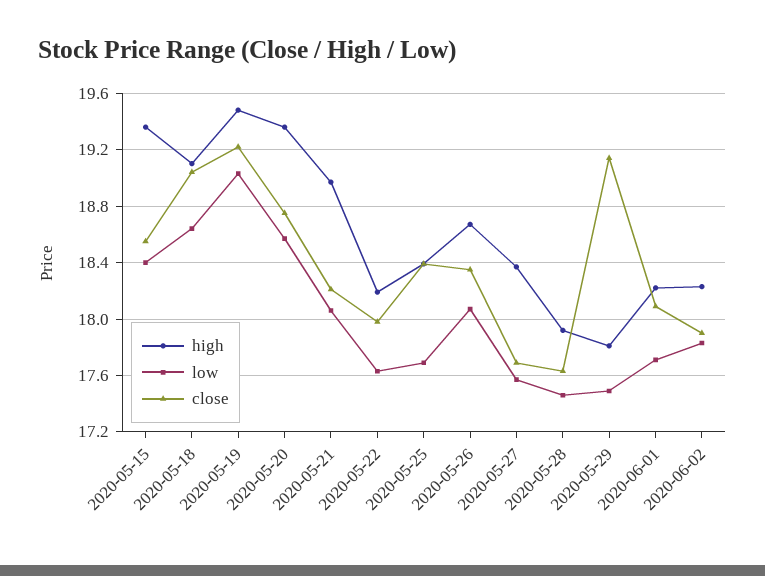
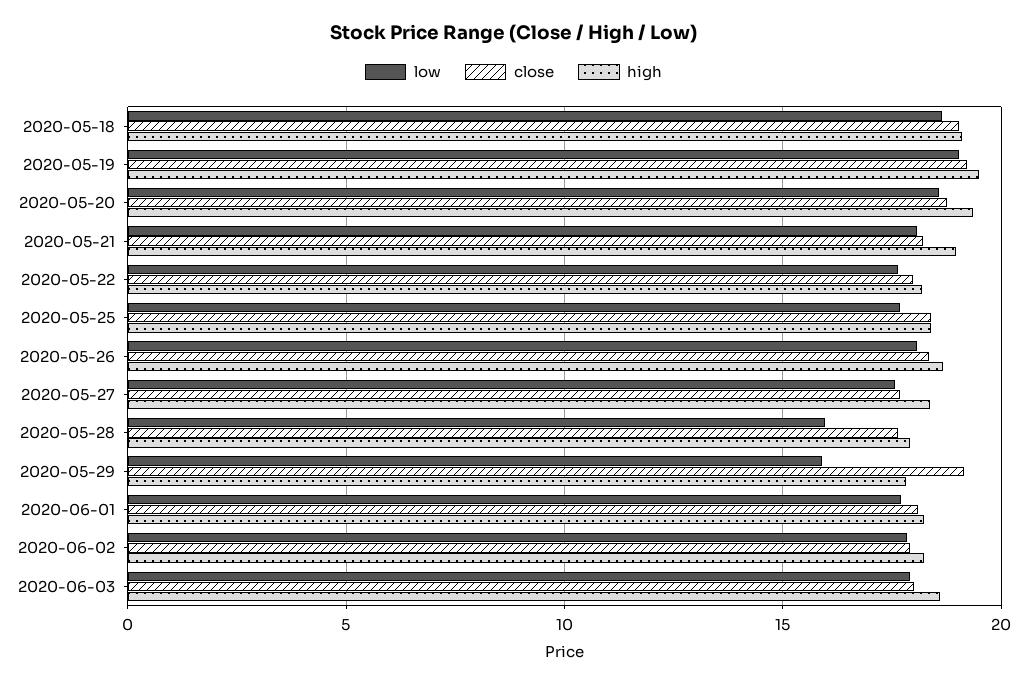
high, 2020-05-15: 19.35 -> none
low, 2020-05-15: 18.4 -> none
close, 2020-05-15: 18.55 -> none
low, 2020-05-28: 17.45 -> 16
low, 2020-05-29: 17.5 -> 16
low, 2020-06-03: none -> 18
close, 2020-06-03: none -> 18
high, 2020-06-03: none -> 18.5

